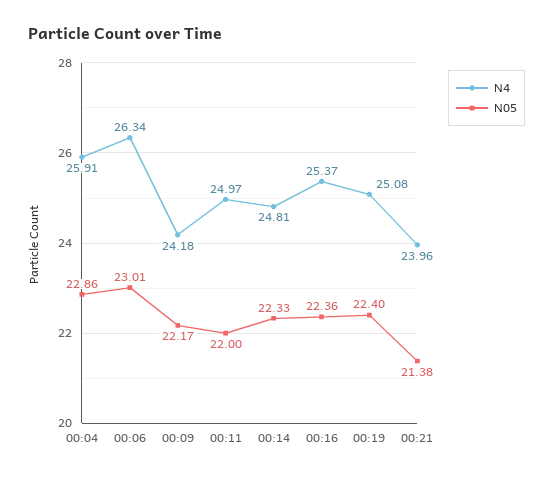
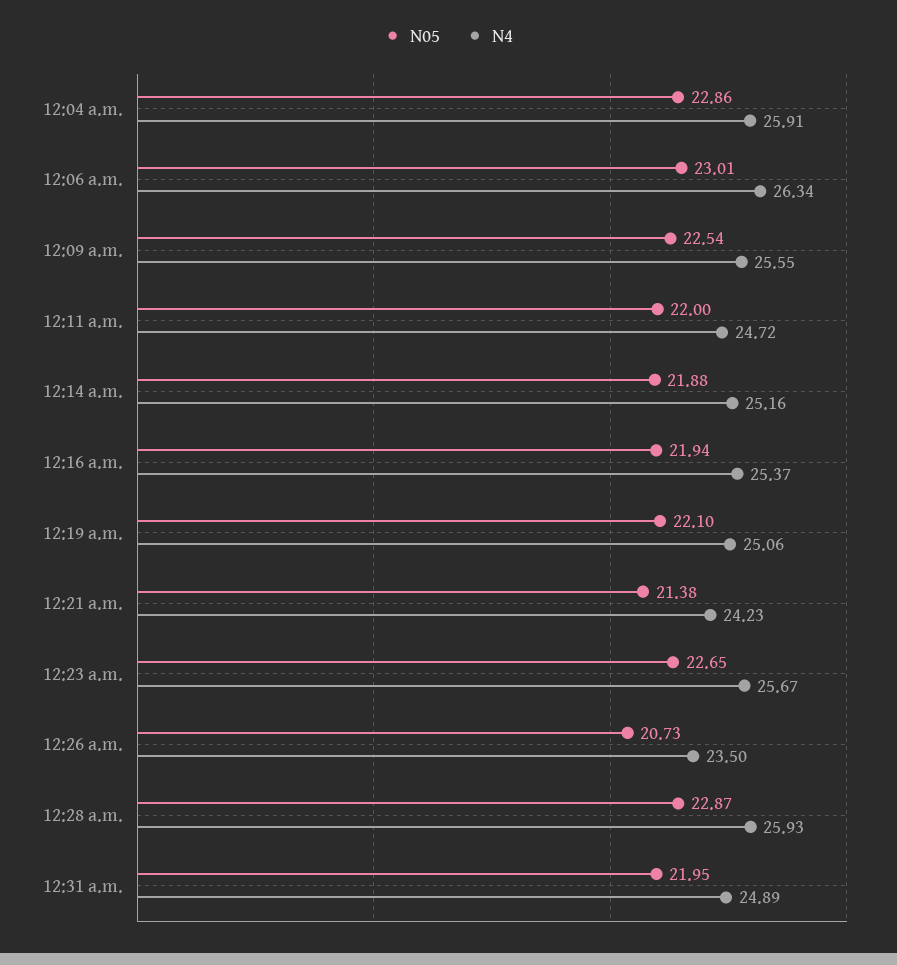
N4, 00:09: 24.18 -> 25.55
N05, 00:09: 22.17 -> 22.54
N4, 00:11: 24.97 -> 24.72
N4, 00:14: 24.81 -> 25.16
N05, 00:14: 22.33 -> 21.88
N05, 00:16: 22.36 -> 21.94
N4, 00:19: 25.08 -> 25.06
N05, 00:19: 22.4 -> 22.1
N4, 00:21: 23.96 -> 24.23
N05, 12:23 a.m.: none -> 22.65
N4, 12:23 a.m.: none -> 25.67
N05, 12:26 a.m.: none -> 20.73
N4, 12:26 a.m.: none -> 23.5
N05, 12:28 a.m.: none -> 22.87
N4, 12:28 a.m.: none -> 25.93
N05, 12:31 a.m.: none -> 21.95
N4, 12:31 a.m.: none -> 24.89

